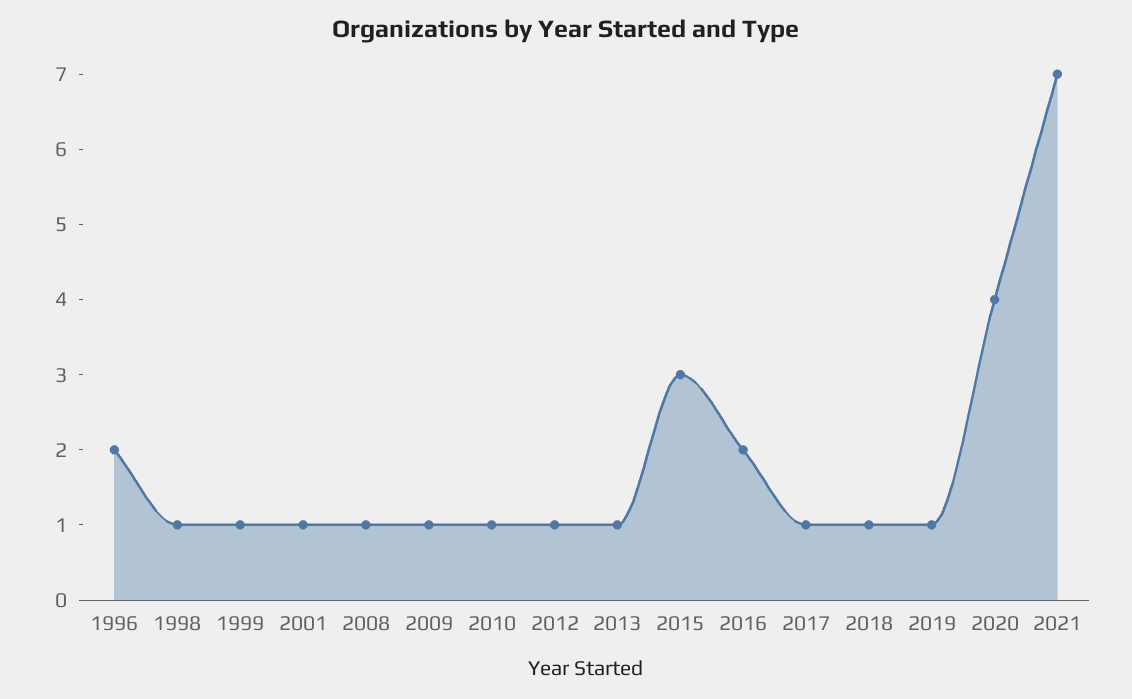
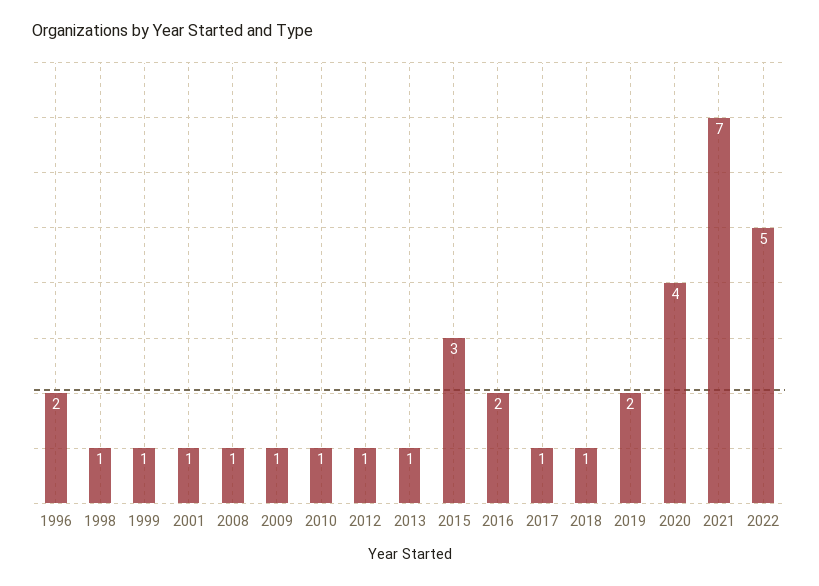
2019: 1 -> 2
2022: none -> 5

